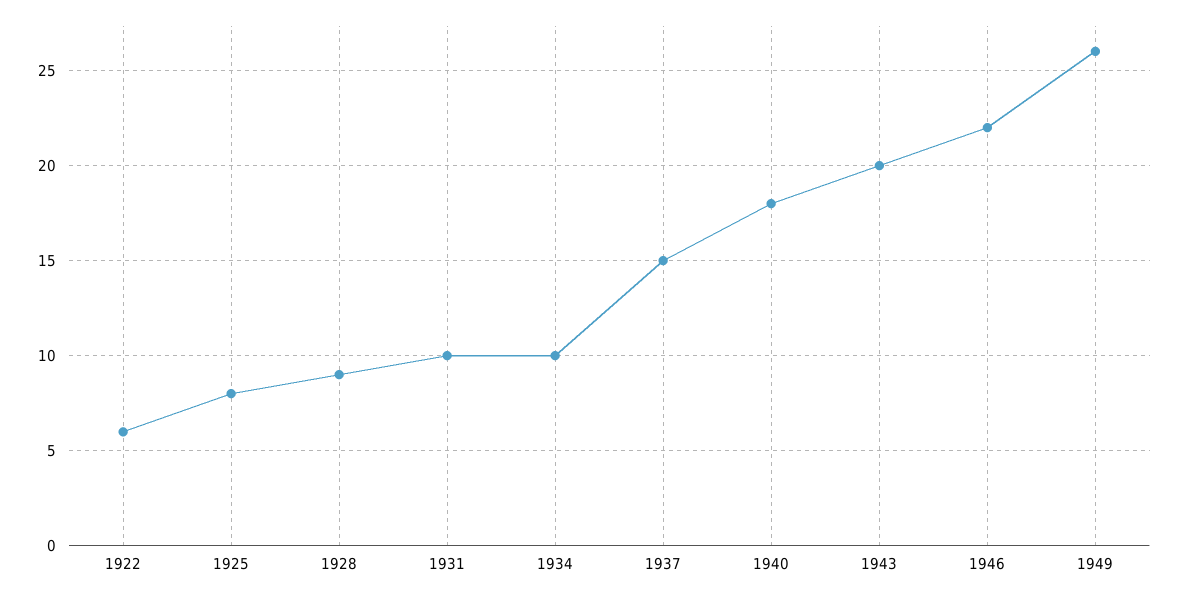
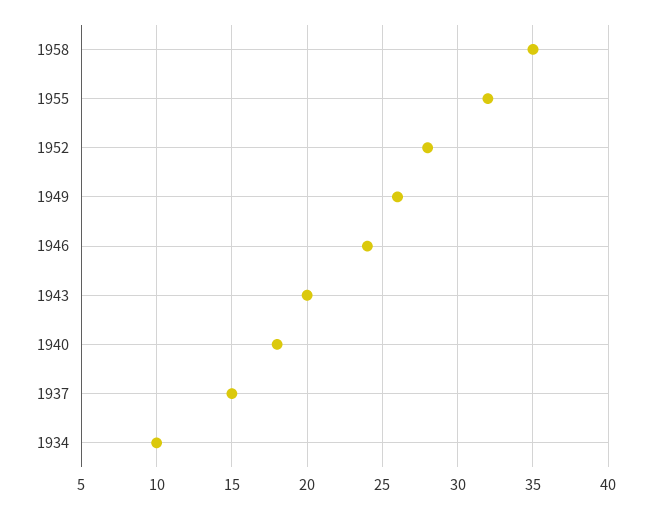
1922: 6 -> none
1925: 8 -> none
1928: 9 -> none
1931: 10 -> none
1946: 22 -> 24
1958: none -> 35
1955: none -> 32
1952: none -> 28

